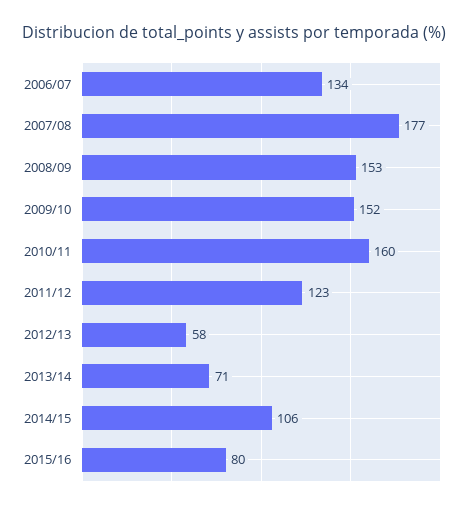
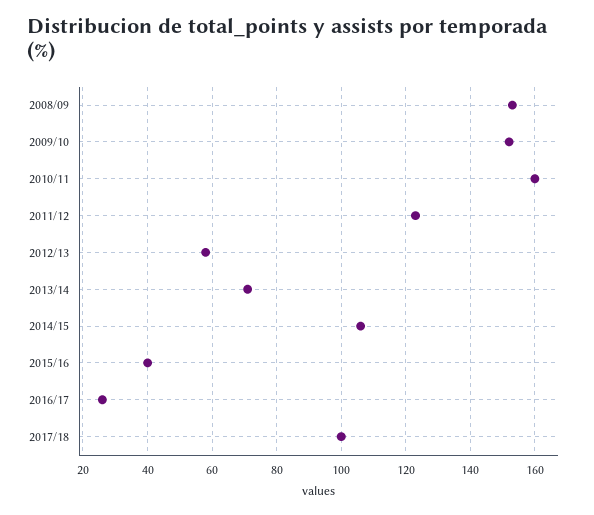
2006/07: 134 -> none
2007/08: 177 -> none
2015/16: 80 -> 40
2016/17: none -> 25
2017/18: none -> 100

